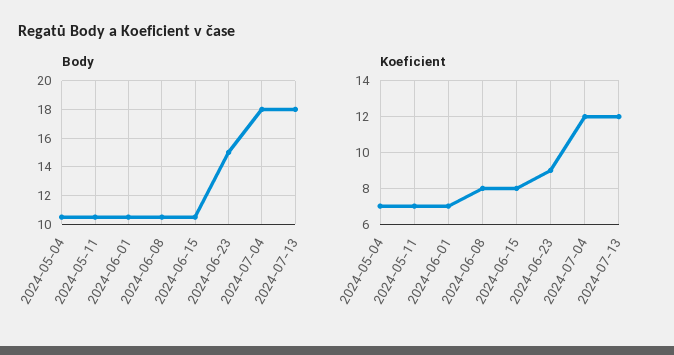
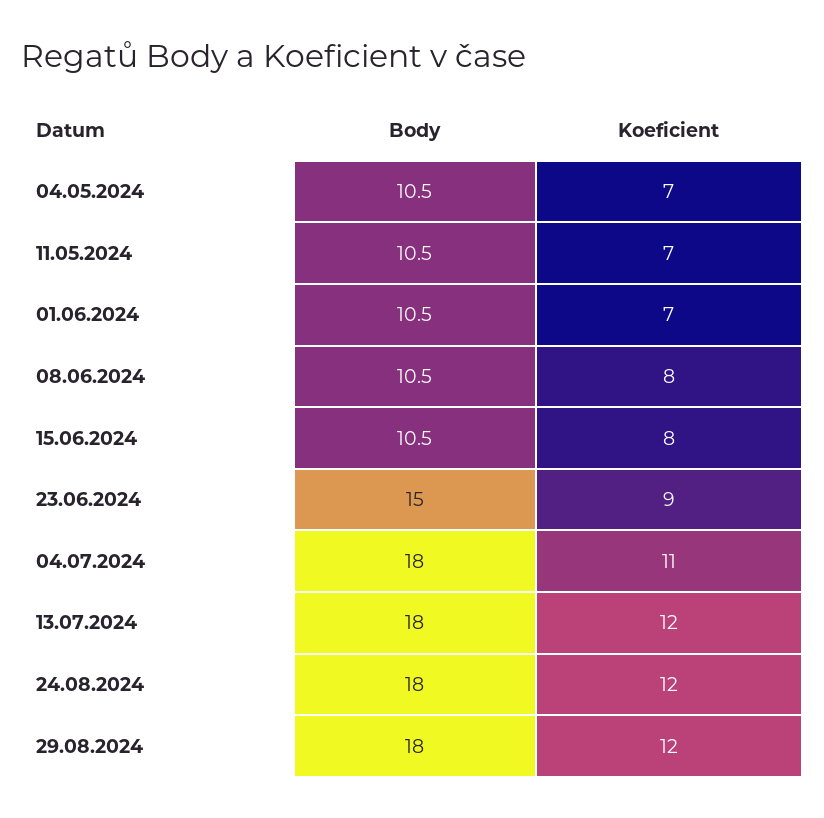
Koeficient, 2024-07-04: 12 -> 11
Body, 24.08.2024: none -> 18
Koeficient, 24.08.2024: none -> 12
Body, 29.08.2024: none -> 18
Koeficient, 29.08.2024: none -> 12

